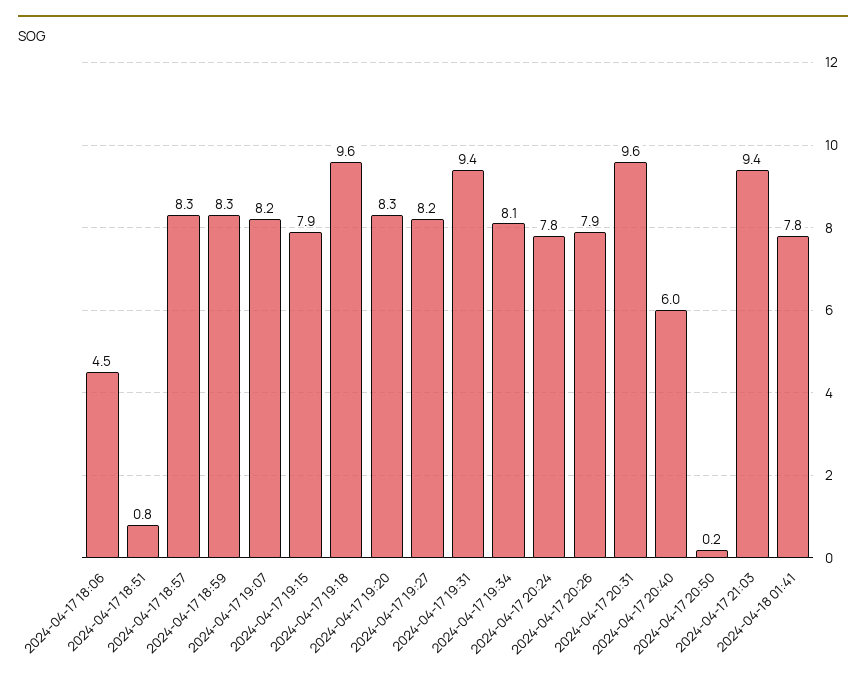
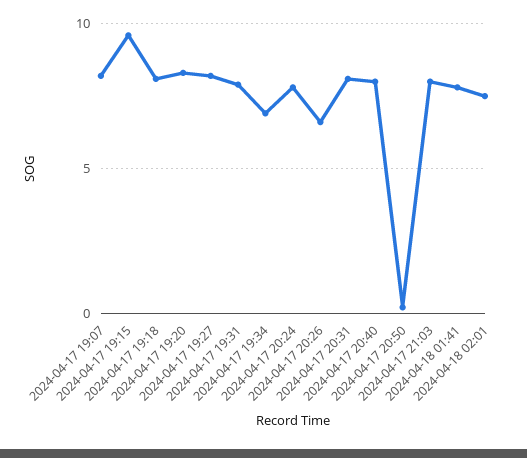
2024-04-17 18:06: 4.5 -> none
2024-04-17 18:51: 0.8 -> none
2024-04-17 18:57: 8.3 -> none
2024-04-17 18:59: 8.3 -> none
2024-04-17 19:15: 7.9 -> 9.5
2024-04-17 19:18: 9.6 -> 8
2024-04-17 19:31: 9.4 -> 8
2024-04-17 19:34: 8.1 -> 7
2024-04-17 20:26: 7.9 -> 6.5
2024-04-17 20:31: 9.6 -> 8
2024-04-17 20:40: 6 -> 8
2024-04-17 21:03: 9.4 -> 8
2024-04-18 02:01: none -> 7.5

